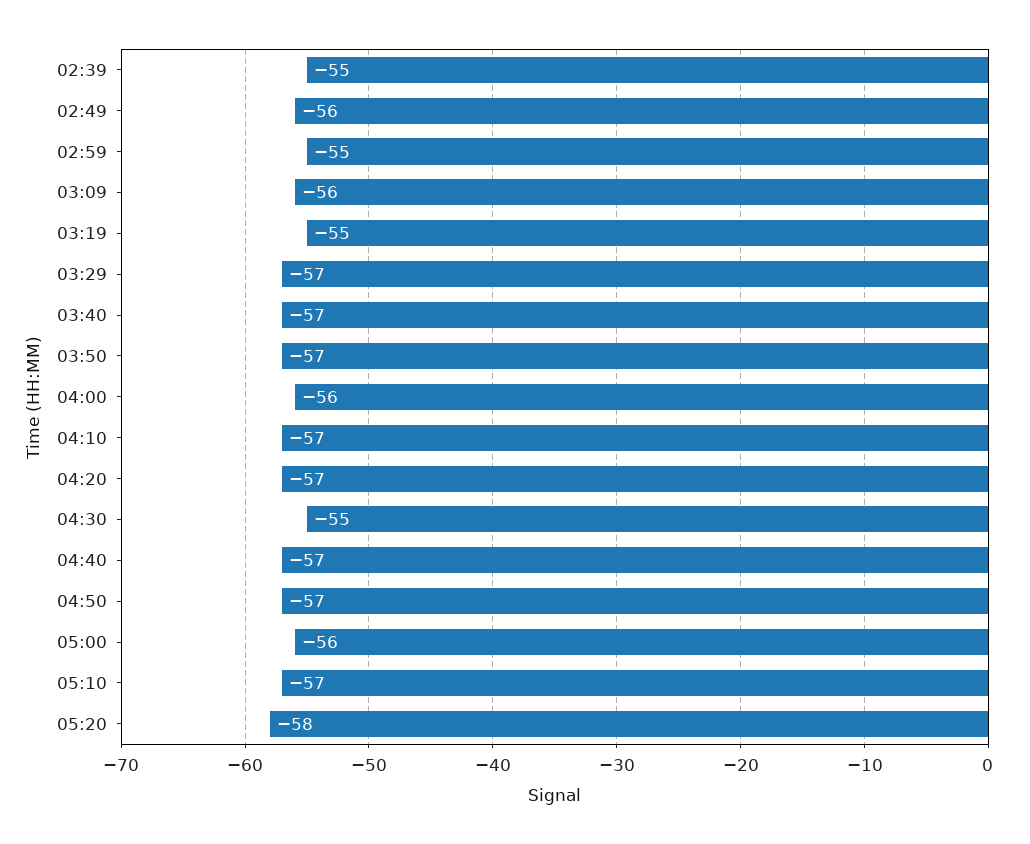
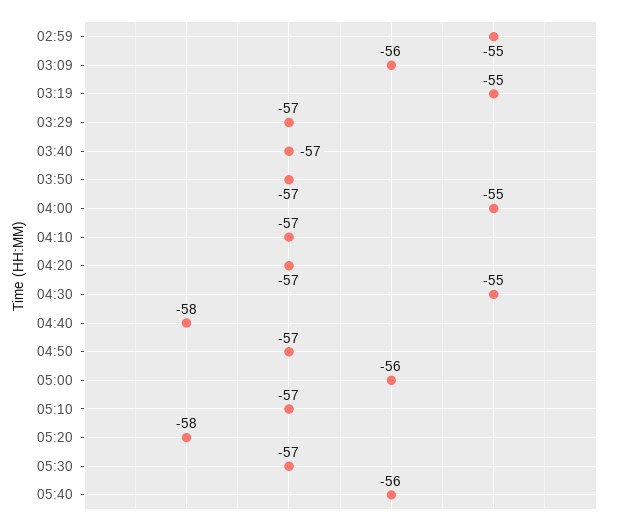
02:39: -55 -> none
02:49: -56 -> none
04:00: -56 -> -55
04:40: -57 -> -58
05:30: none -> -57
05:40: none -> -56

